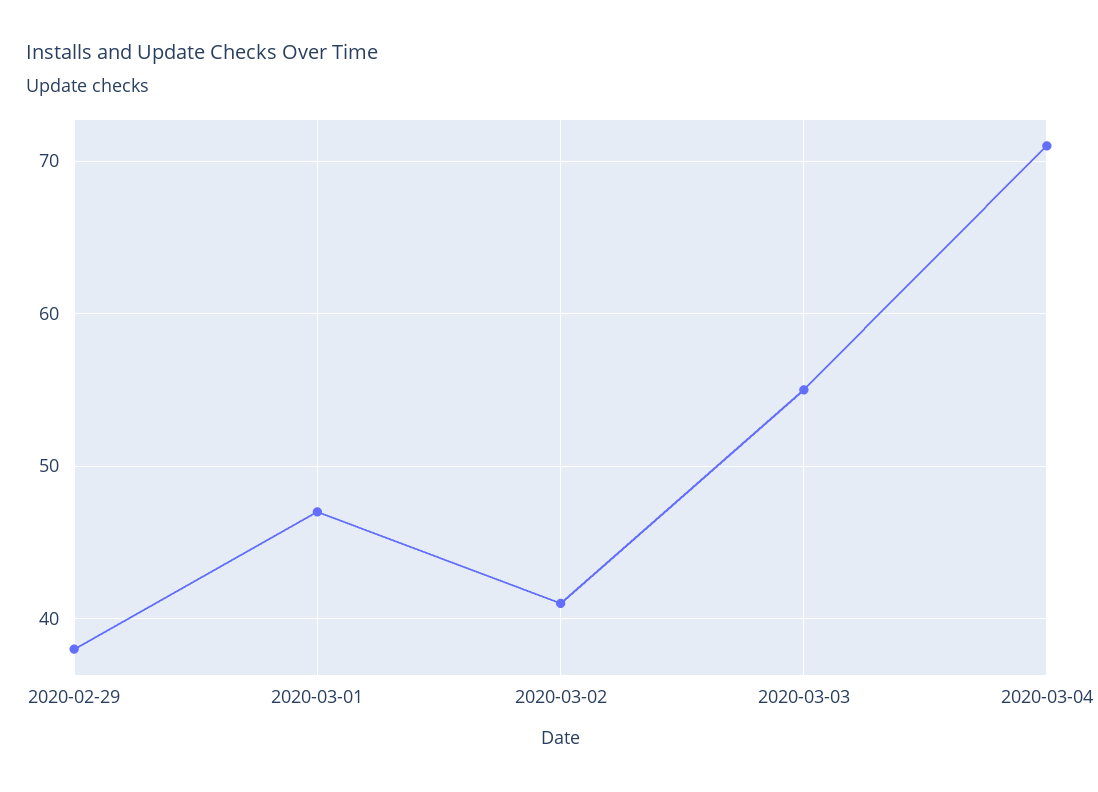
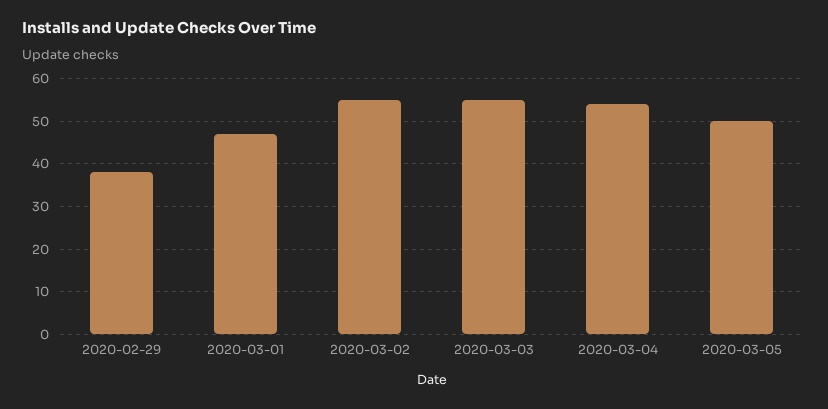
2020-03-02: 41 -> 55
2020-03-04: 71 -> 55
2020-03-05: none -> 50

